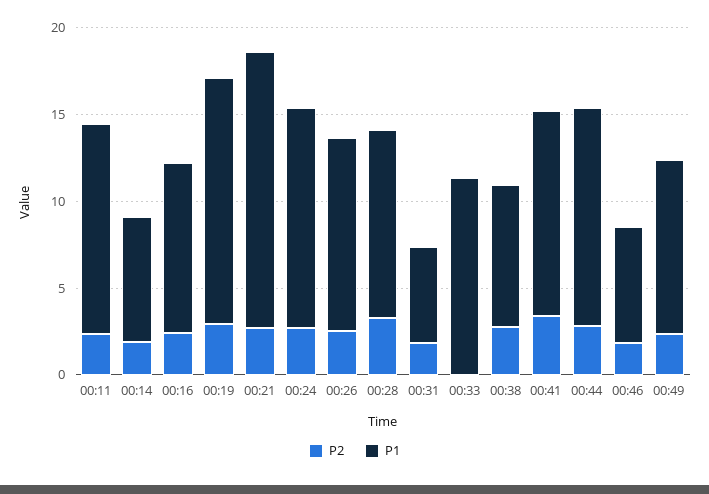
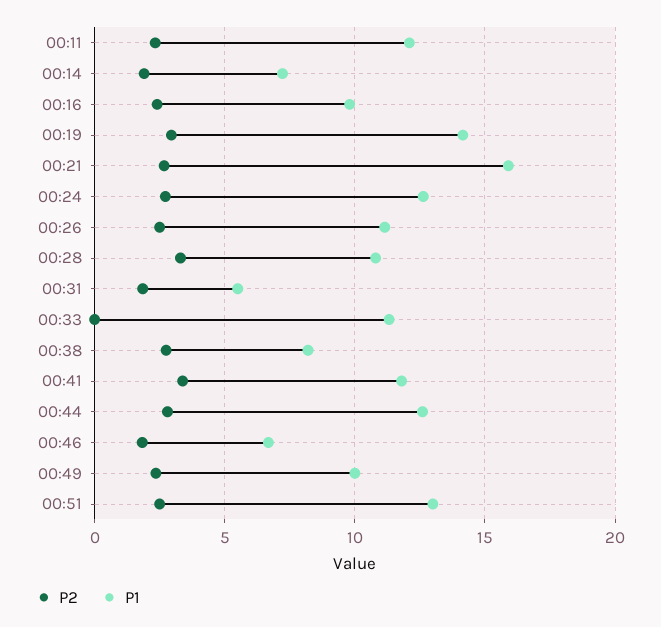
P2, 00:51: none -> 2.5
P1, 00:51: none -> 13

